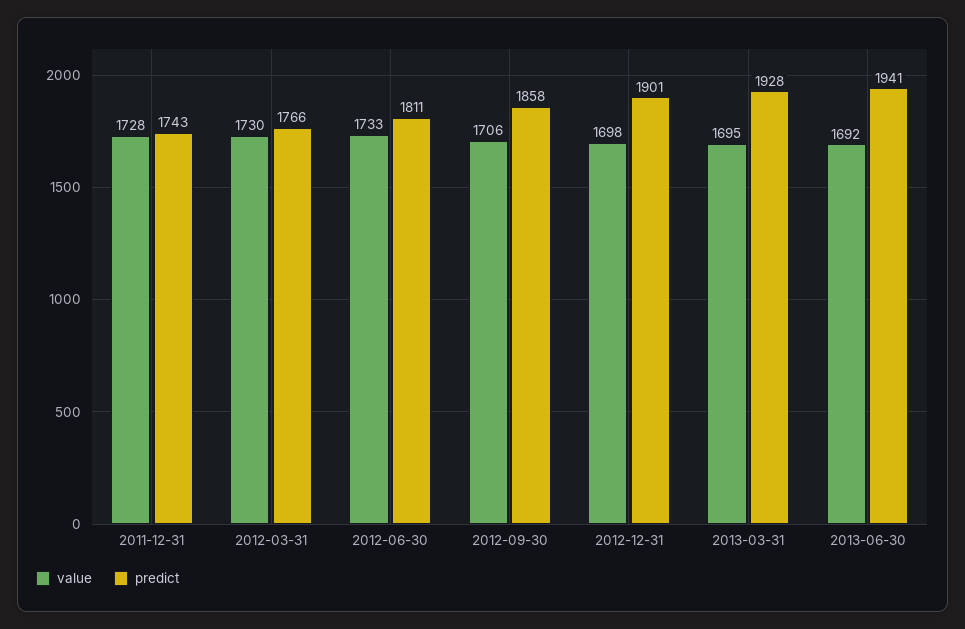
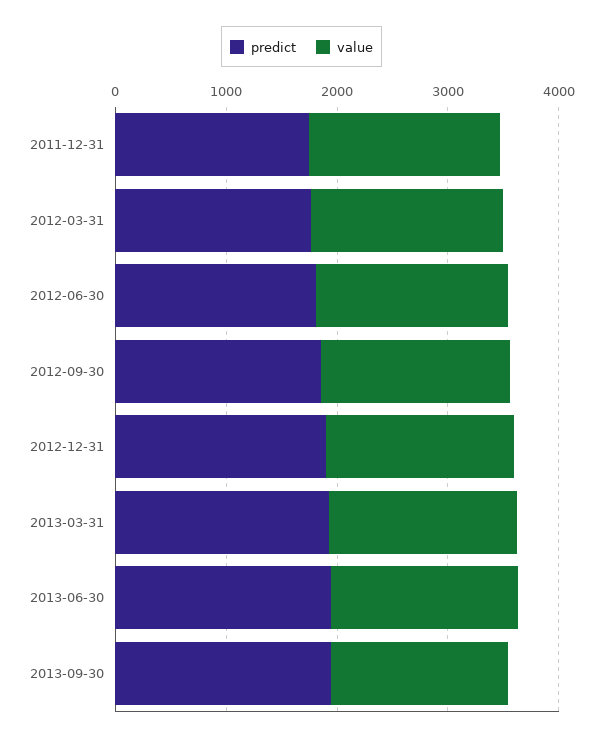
predict, 2013-09-30: none -> 2000
value, 2013-09-30: none -> 1600

